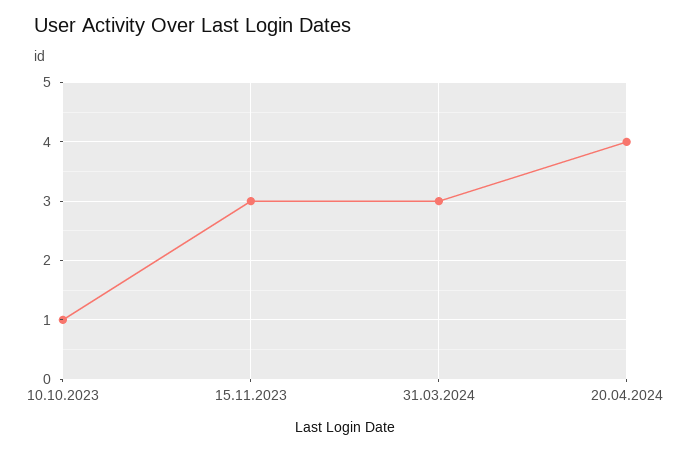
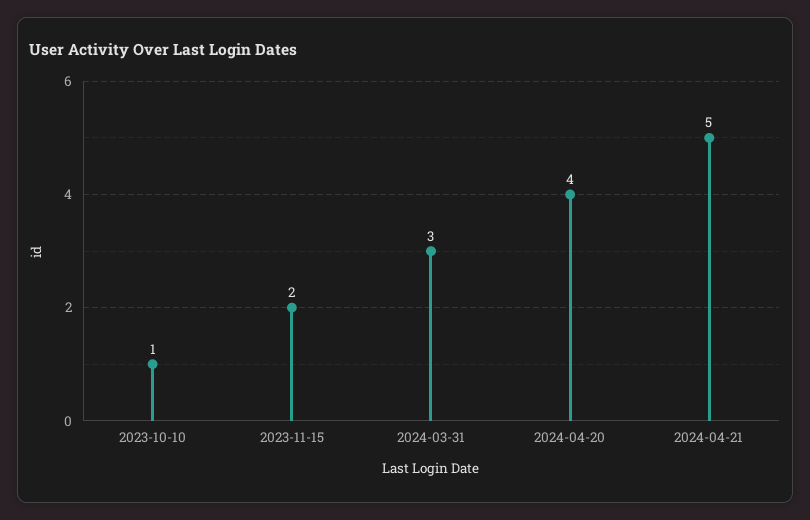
15.11.2023: 3 -> 2
2024-04-21: none -> 5

